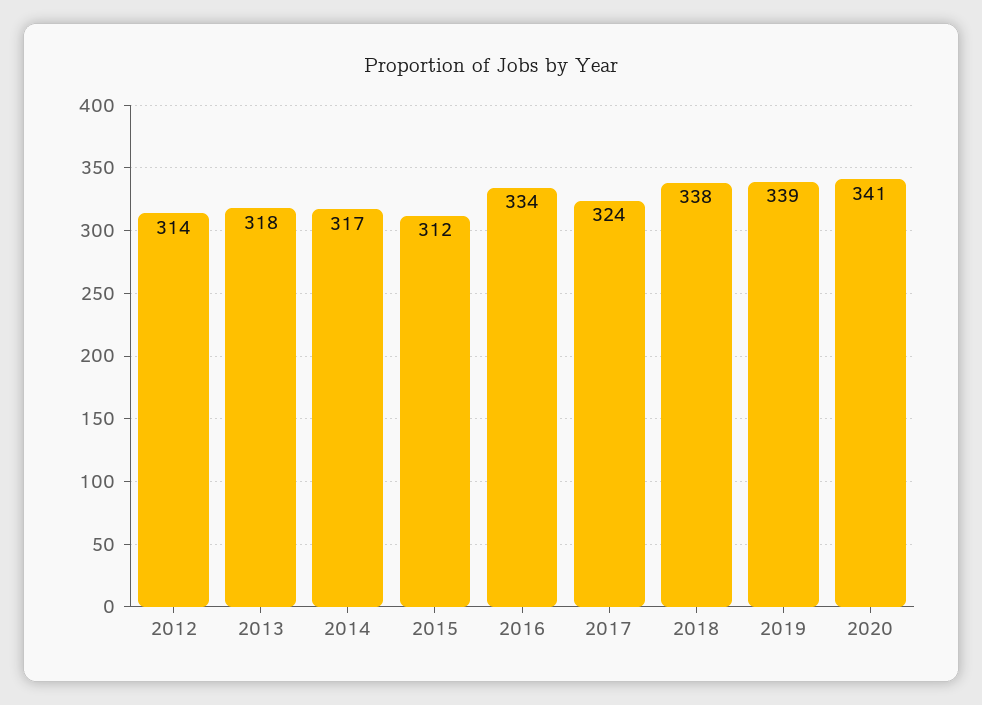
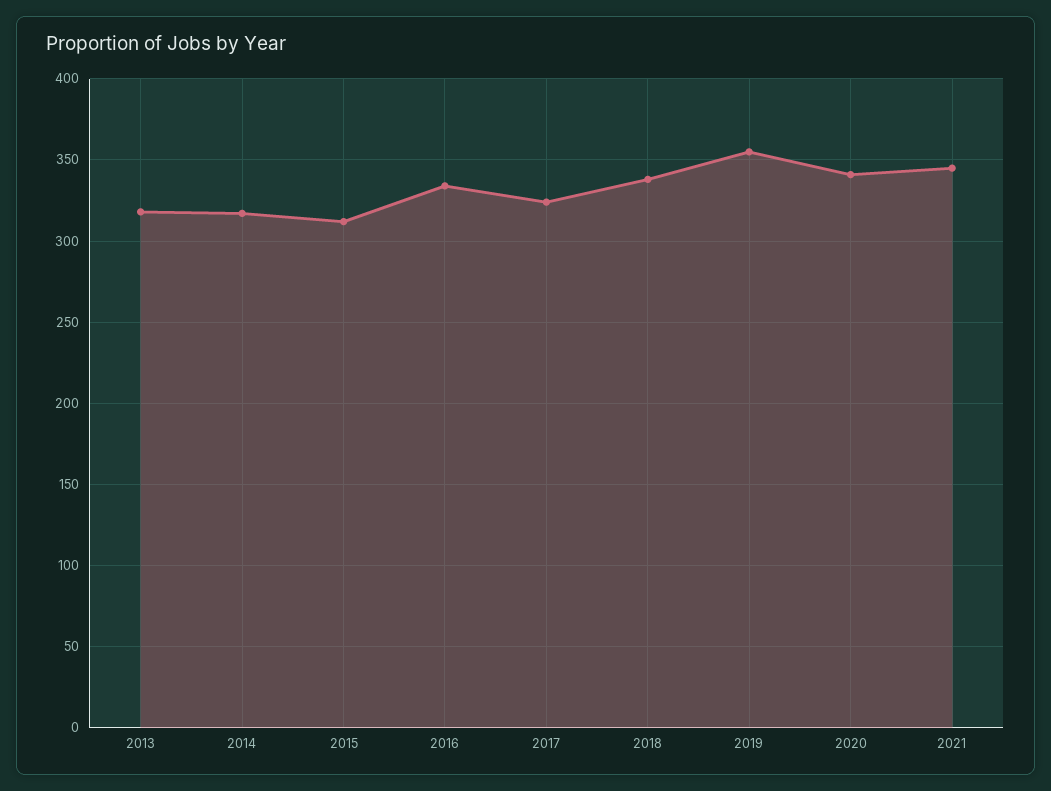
2012: 314 -> none
2019: 339 -> 355
2021: none -> 345

